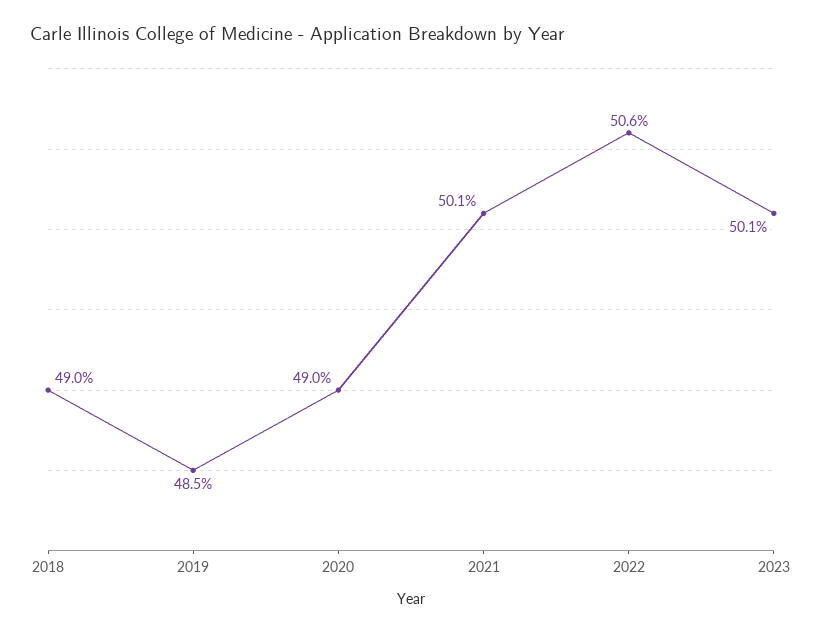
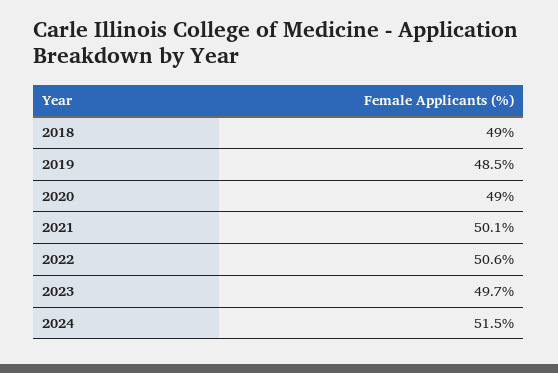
2023: 50.1 -> 49.7
2024: none -> 51.5

